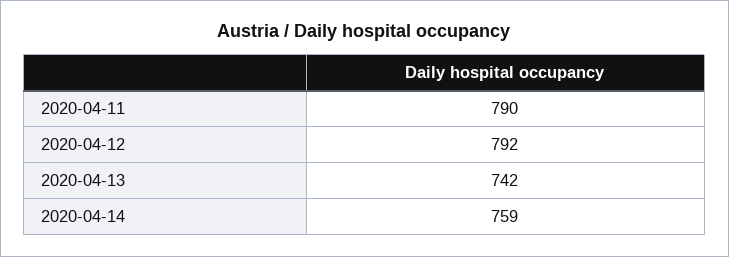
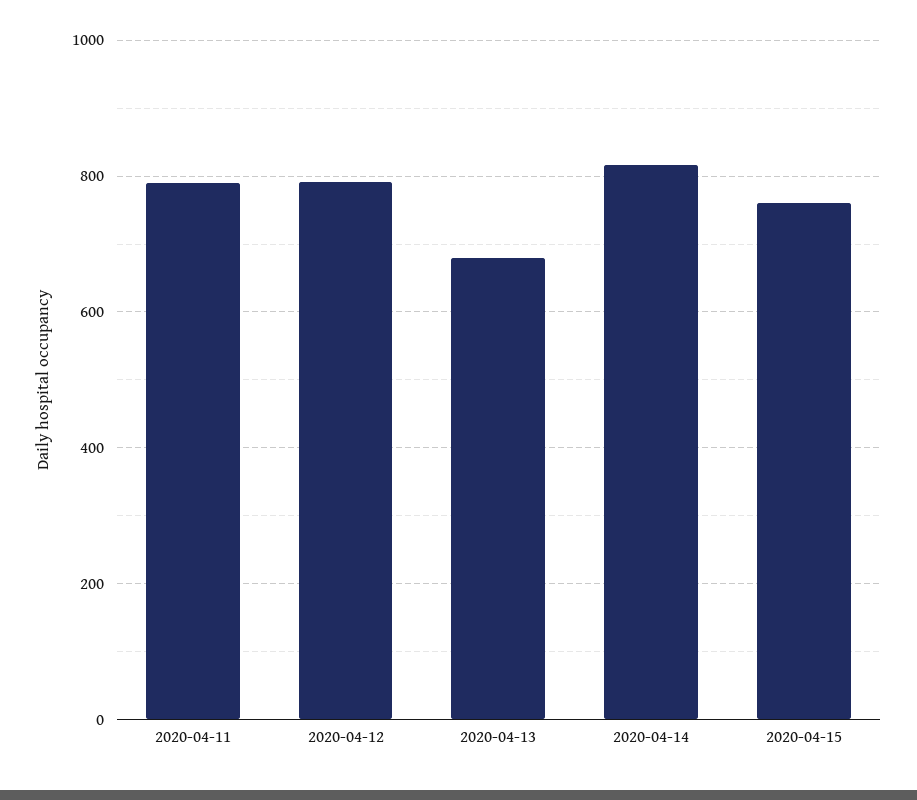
2020-04-13: 742 -> 680
2020-04-14: 759 -> 820
2020-04-15: none -> 760

